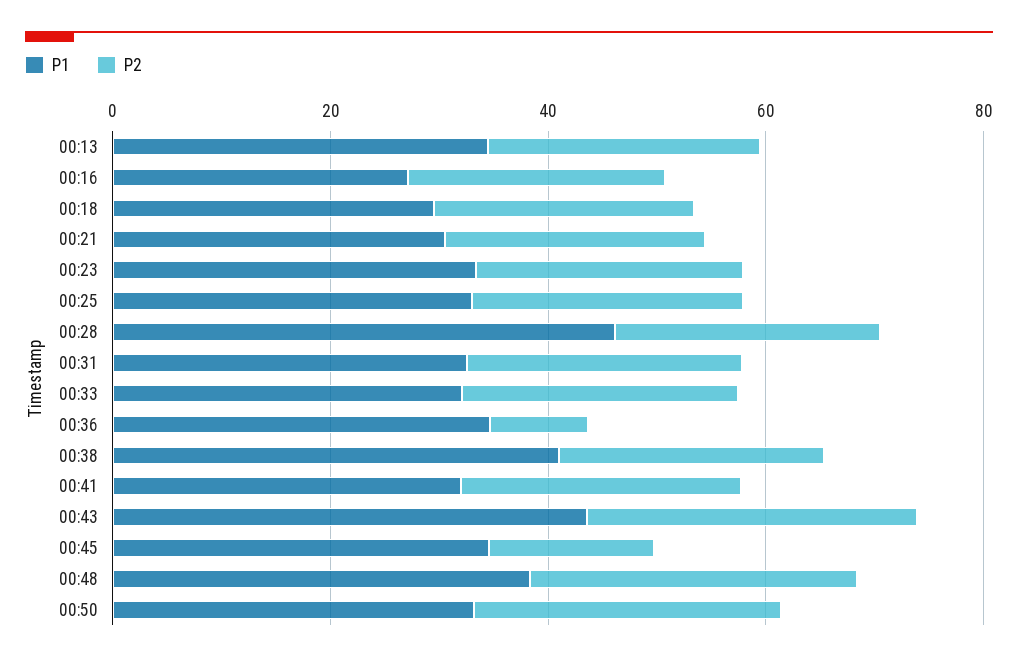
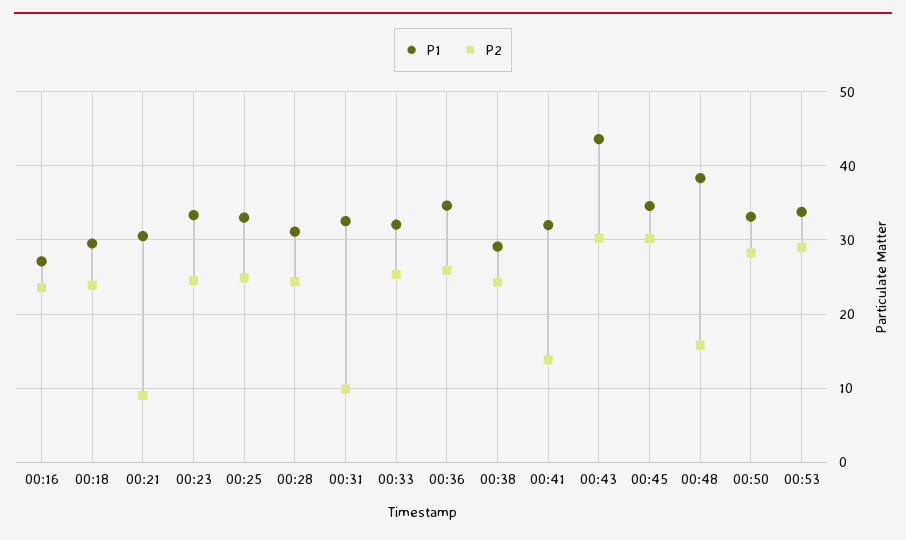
P1, 00:13: 35 -> none
P2, 00:13: 25 -> none
P2, 00:21: 25 -> 9
P1, 00:28: 45 -> 31
P2, 00:31: 25 -> 10
P2, 00:36: 10 -> 26
P1, 00:38: 40 -> 29
P2, 00:41: 25 -> 14
P2, 00:45: 15 -> 30
P2, 00:48: 30 -> 16
P1, 00:53: none -> 34
P2, 00:53: none -> 29

